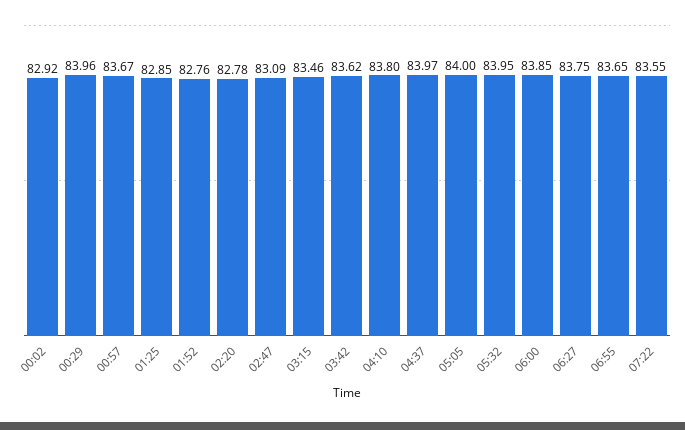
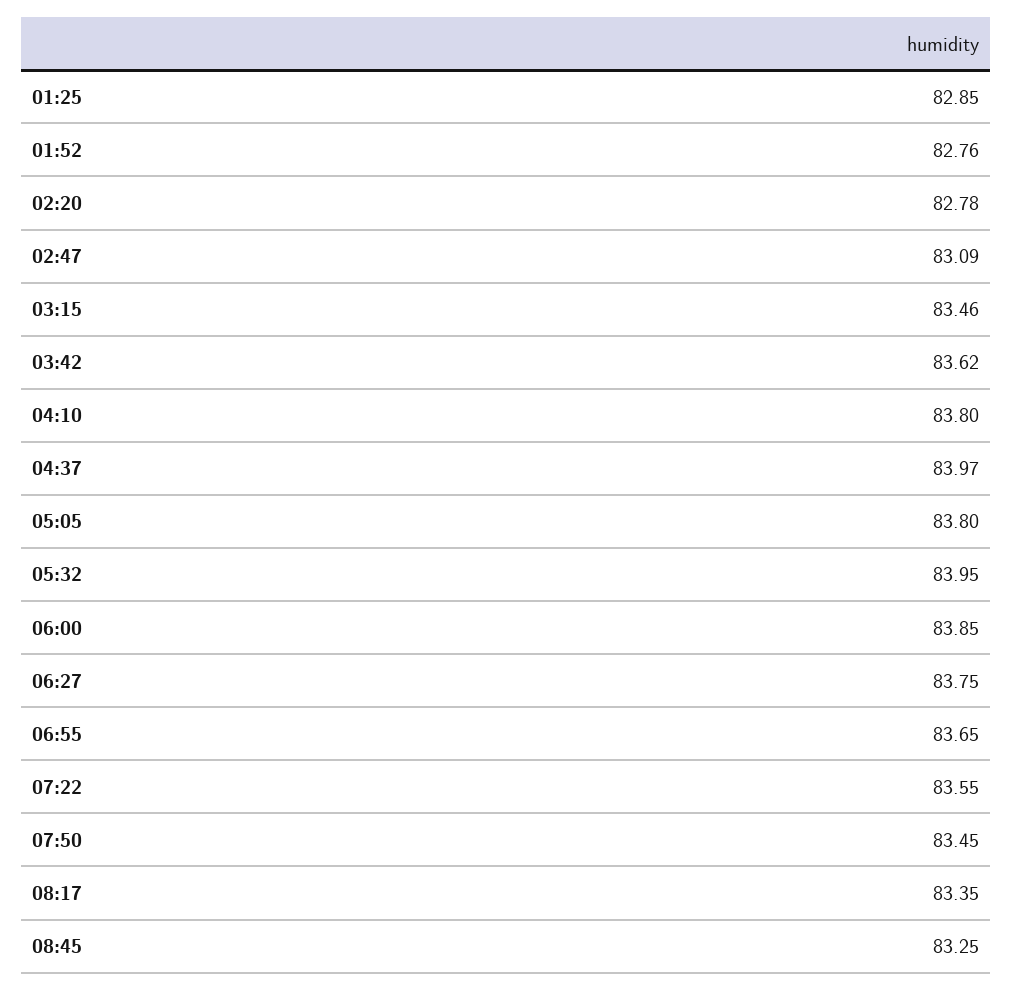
00:02: 82.92 -> none
00:29: 83.96 -> none
00:57: 83.67 -> none
05:05: 84 -> 83.8
07:50: none -> 83.45
08:17: none -> 83.35
08:45: none -> 83.25

